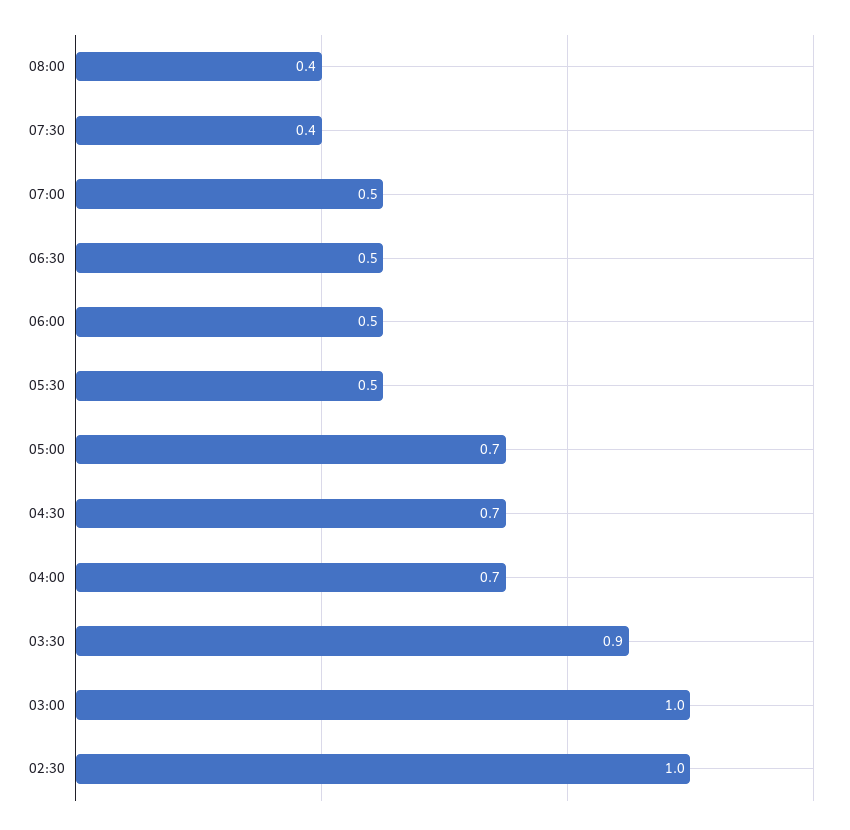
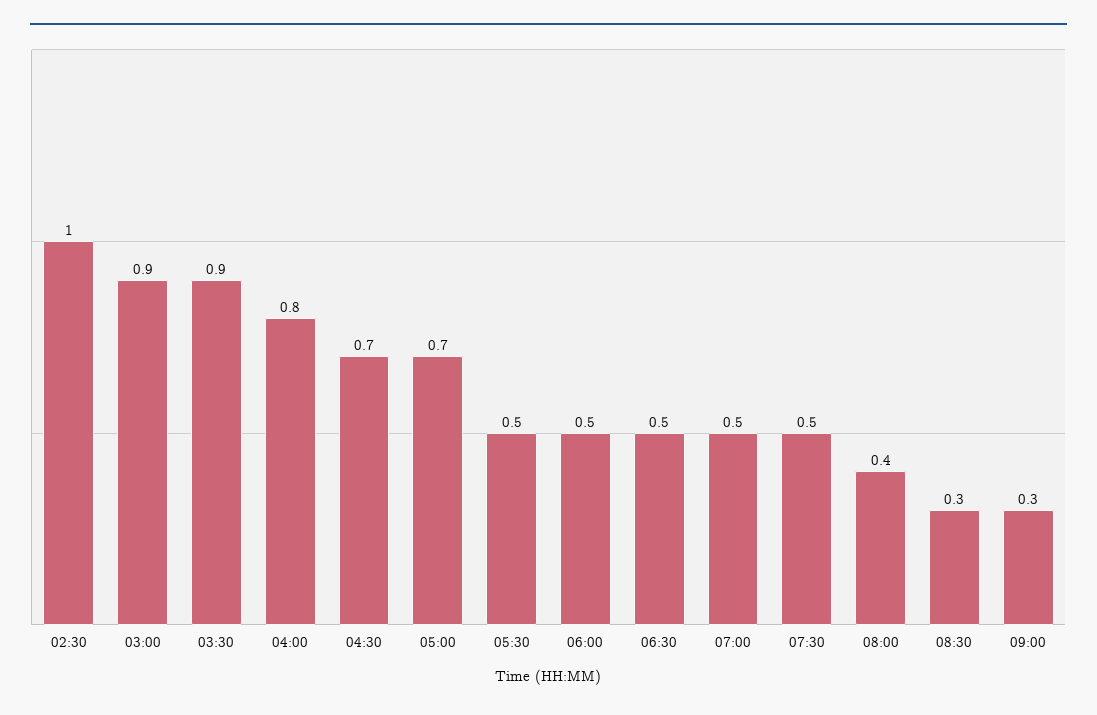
07:30: 0.4 -> 0.5
04:00: 0.7 -> 0.8
03:00: 1 -> 0.9
08:30: none -> 0.3
09:00: none -> 0.3

